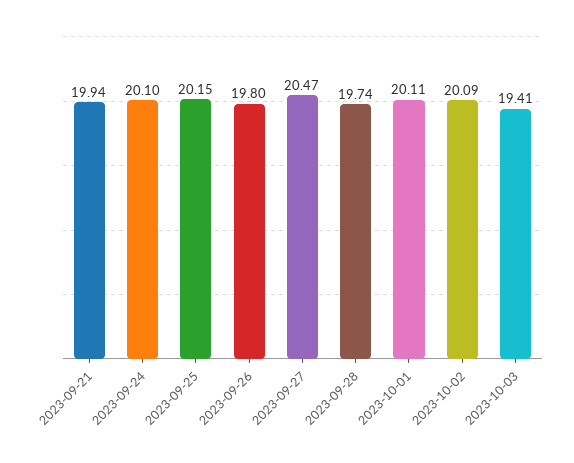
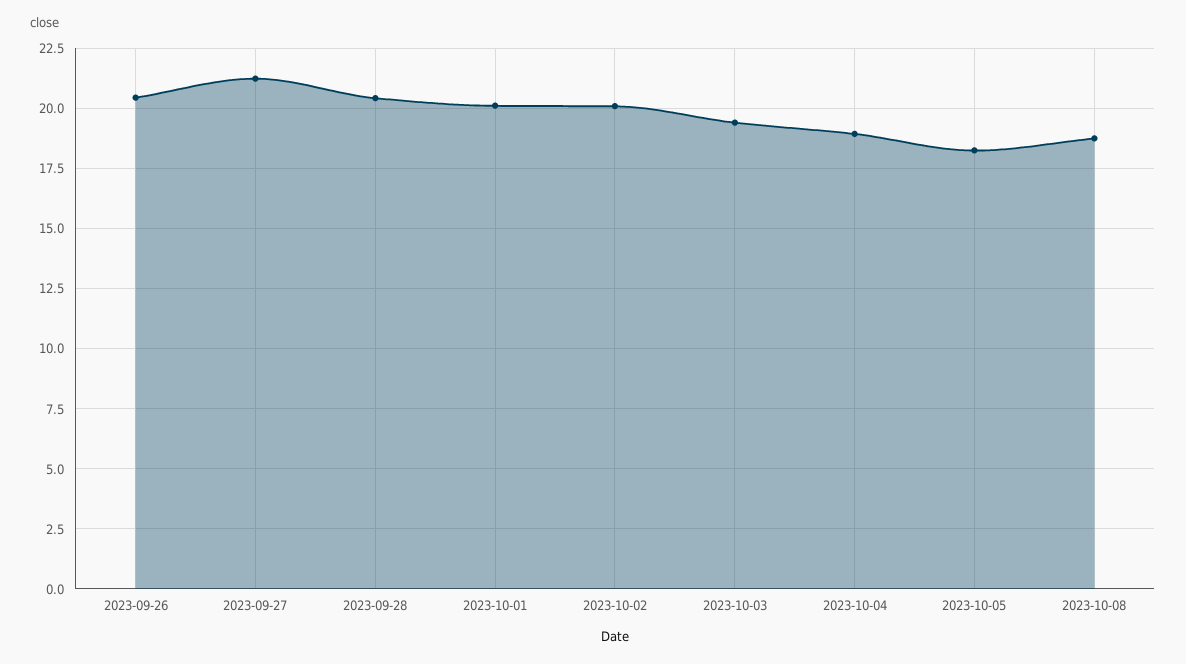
2023-09-21: 19.94 -> none
2023-09-24: 20.1 -> none
2023-09-25: 20.15 -> none
2023-09-26: 19.8 -> 20.5
2023-09-27: 20.47 -> 21.25
2023-09-28: 19.74 -> 20.5
2023-10-04: none -> 19
2023-10-05: none -> 18.25
2023-10-08: none -> 18.75

